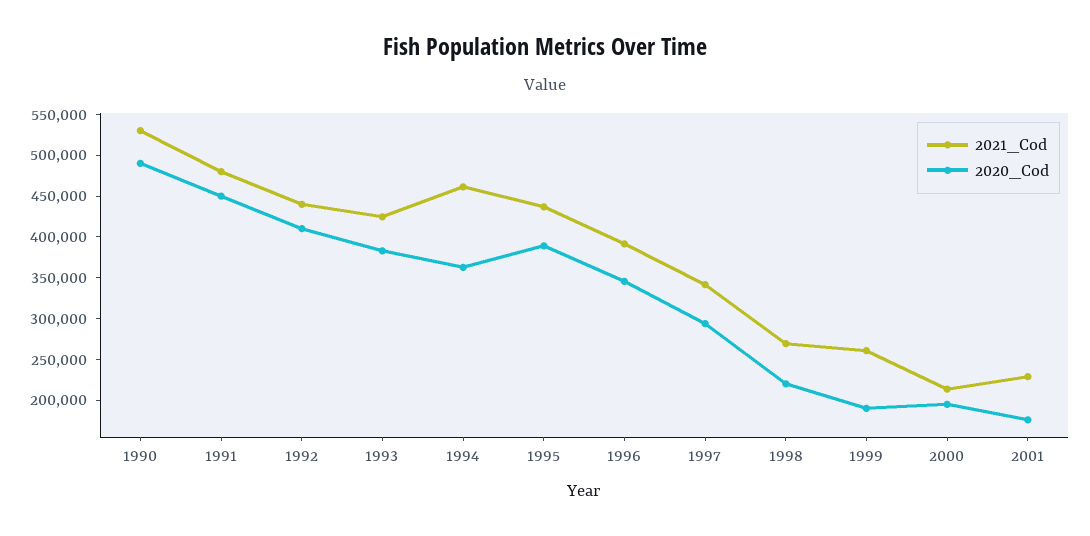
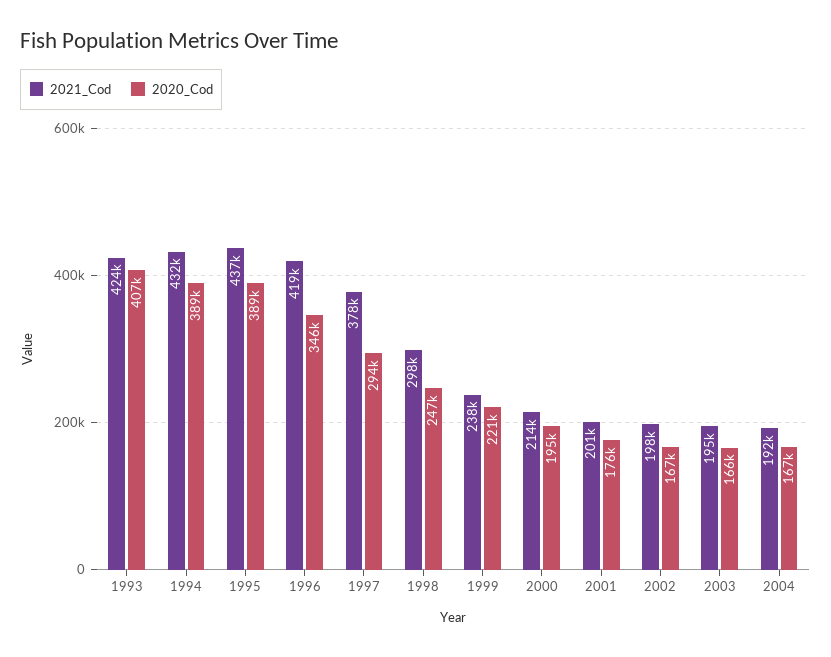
2021_Cod, 1990: 530000 -> none
2020_Cod, 1990: 490000 -> none
2021_Cod, 1991: 480000 -> none
2020_Cod, 1991: 450000 -> none
2021_Cod, 1992: 440000 -> none
2020_Cod, 1992: 410000 -> none
2020_Cod, 1993: 380000 -> 407000
2021_Cod, 1994: 460000 -> 432000
2020_Cod, 1994: 360000 -> 389000
2021_Cod, 1996: 390000 -> 419000
2021_Cod, 1997: 340000 -> 378000
2021_Cod, 1998: 270000 -> 298000
2020_Cod, 1998: 220000 -> 247000
2021_Cod, 1999: 260000 -> 238000
2020_Cod, 1999: 190000 -> 221000
2021_Cod, 2001: 230000 -> 201000
2021_Cod, 2002: none -> 198000
2020_Cod, 2002: none -> 167000
2021_Cod, 2003: none -> 195000
2020_Cod, 2003: none -> 166000
2021_Cod, 2004: none -> 192000
2020_Cod, 2004: none -> 167000

